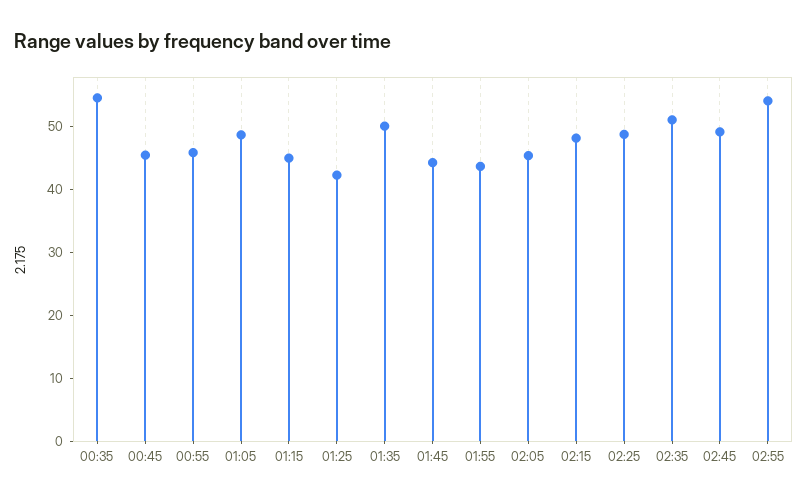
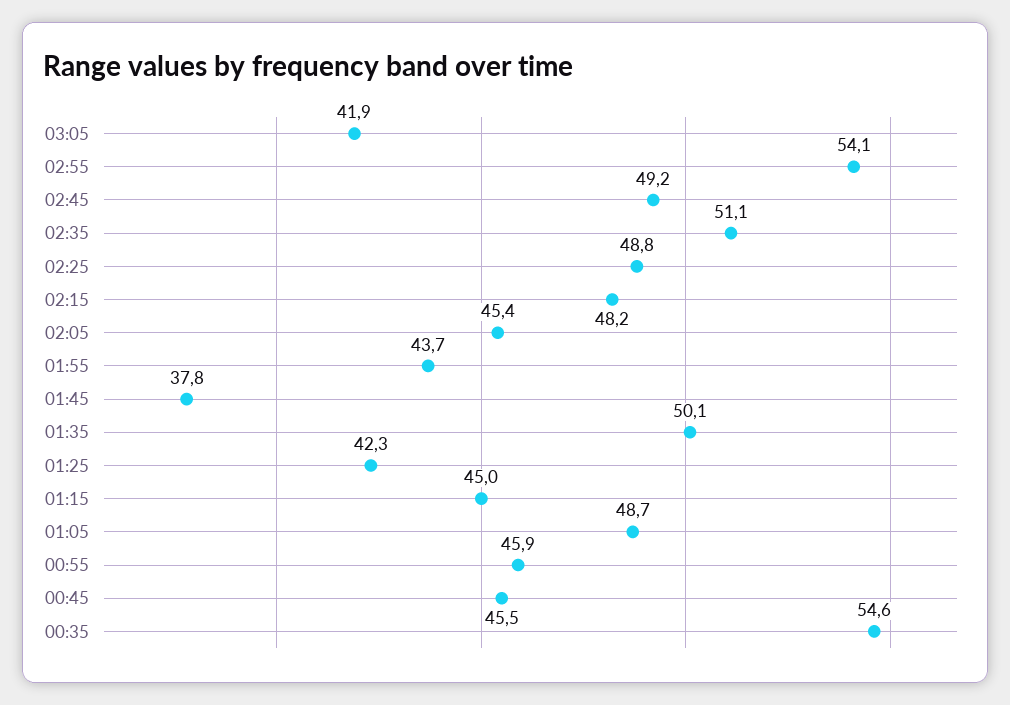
01:45: 44 -> 37.8
03:05: none -> 41.9

